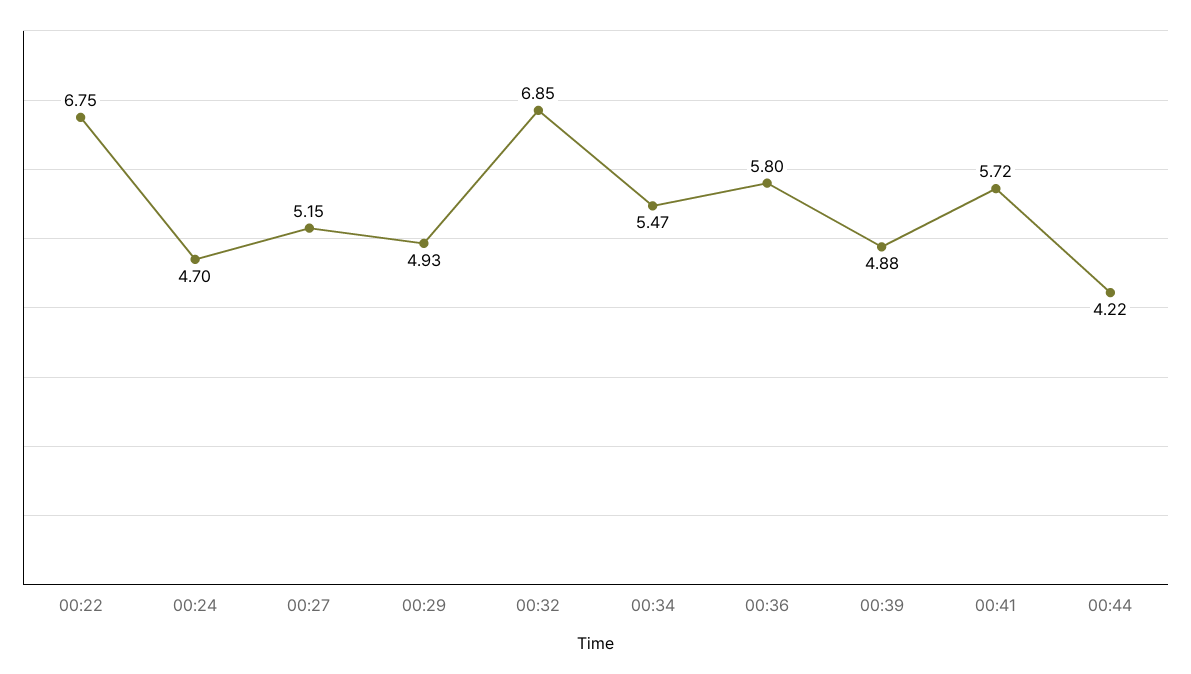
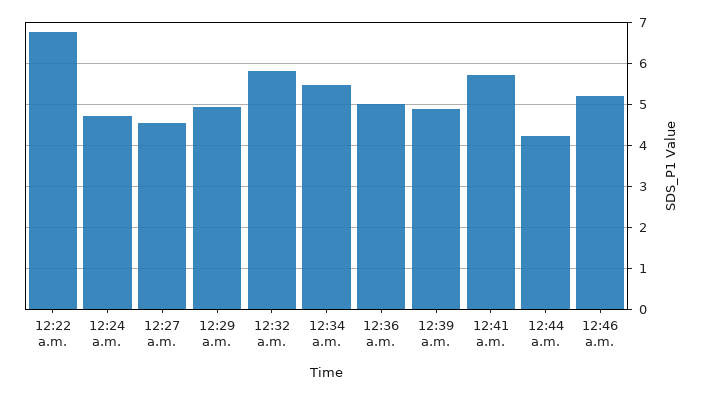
00:27: 5.15 -> 4.6
00:32: 6.85 -> 5.8
00:36: 5.8 -> 5
12:46 a.m.: none -> 5.2

